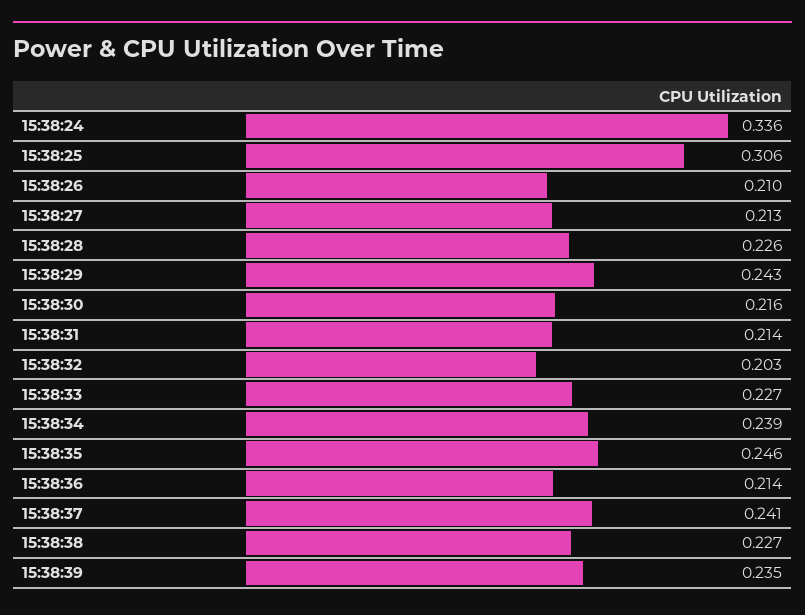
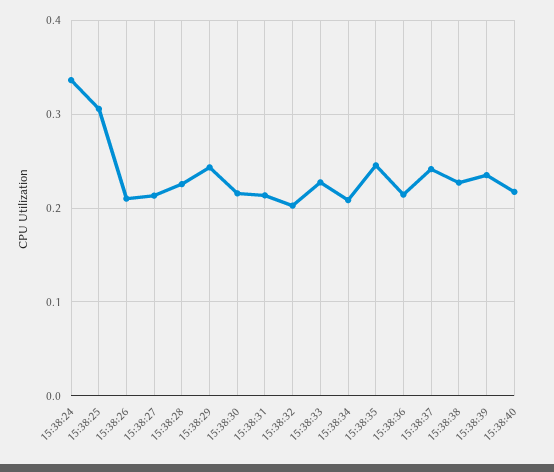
15:38:34: 0.239 -> 0.21
15:38:40: none -> 0.22

